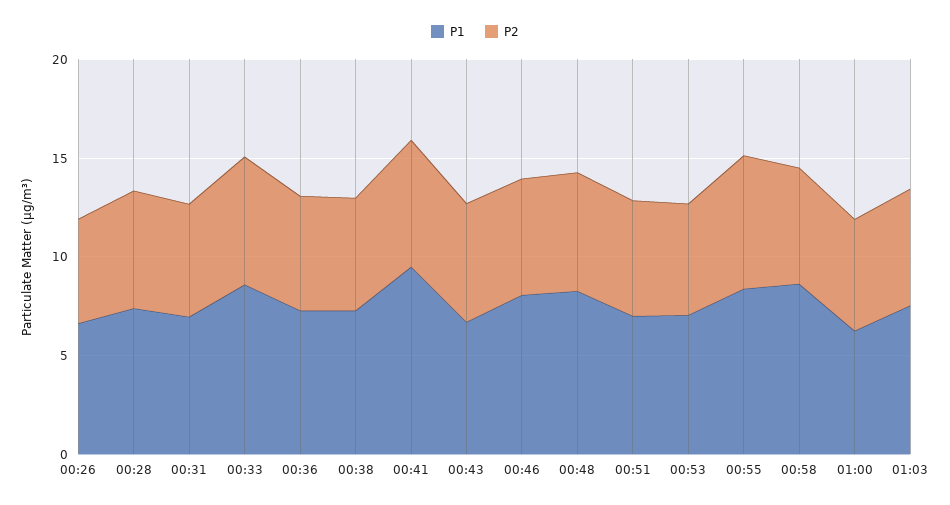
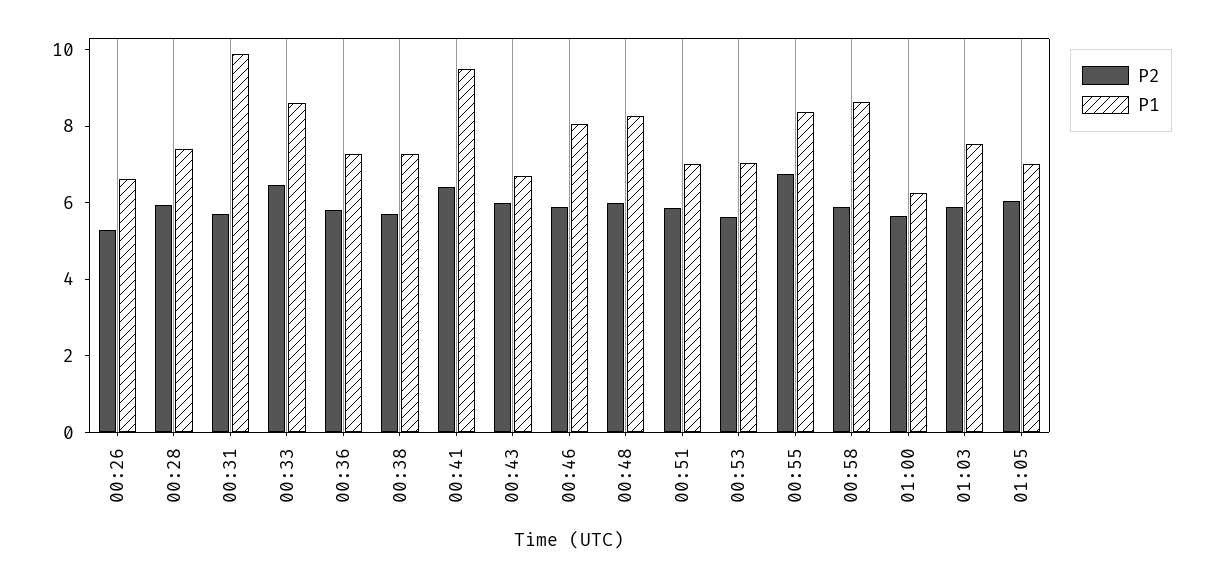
P1, 00:31: 7 -> 10
P2, 01:05: none -> 6
P1, 01:05: none -> 7

